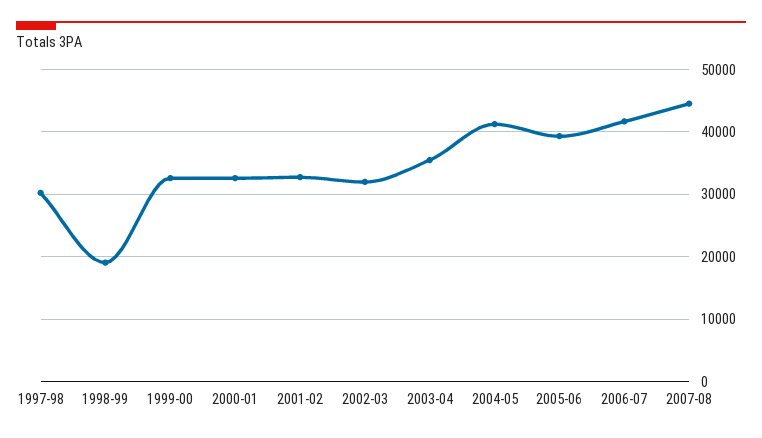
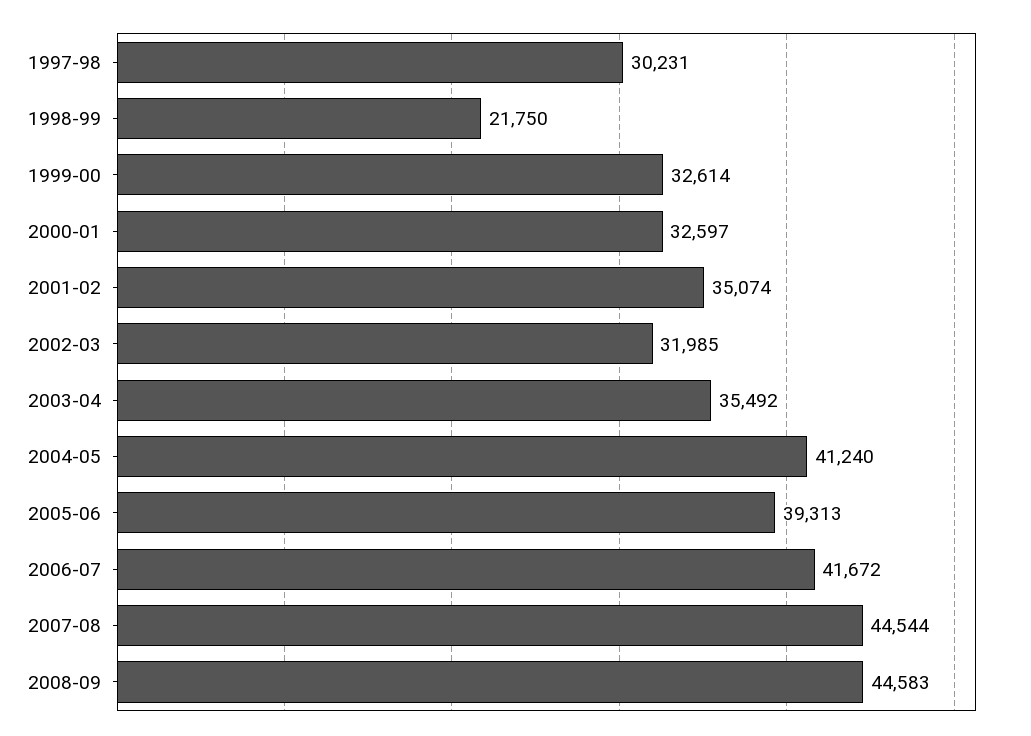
1998-99: 19000 -> 21750
2001-02: 33000 -> 35074
2008-09: none -> 44583

